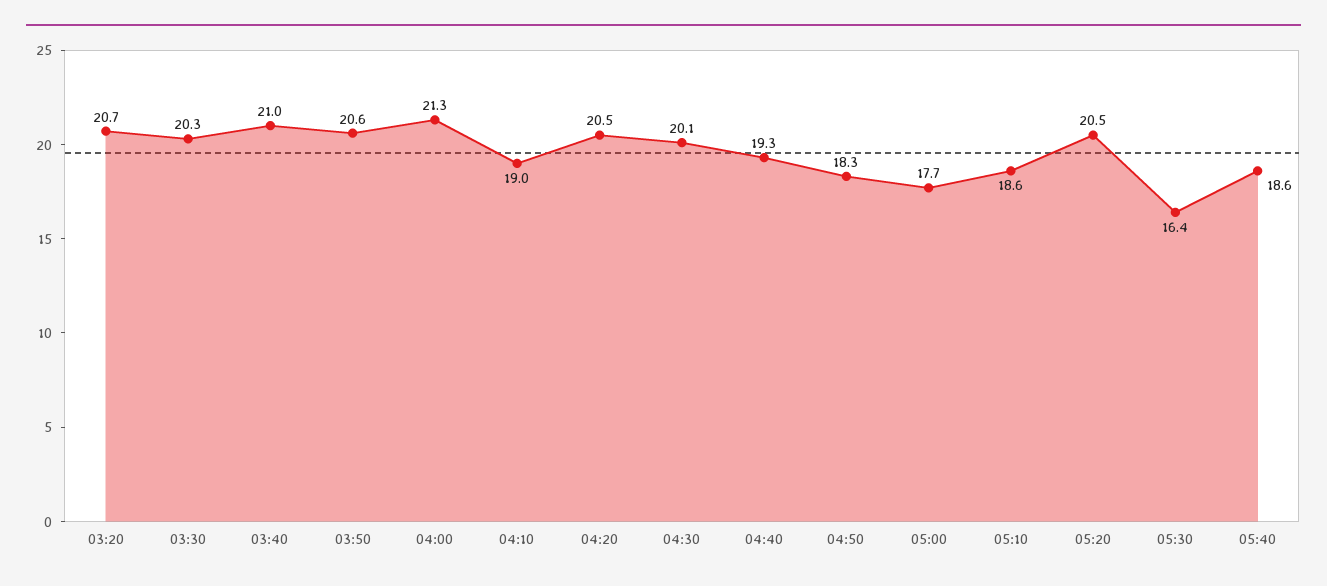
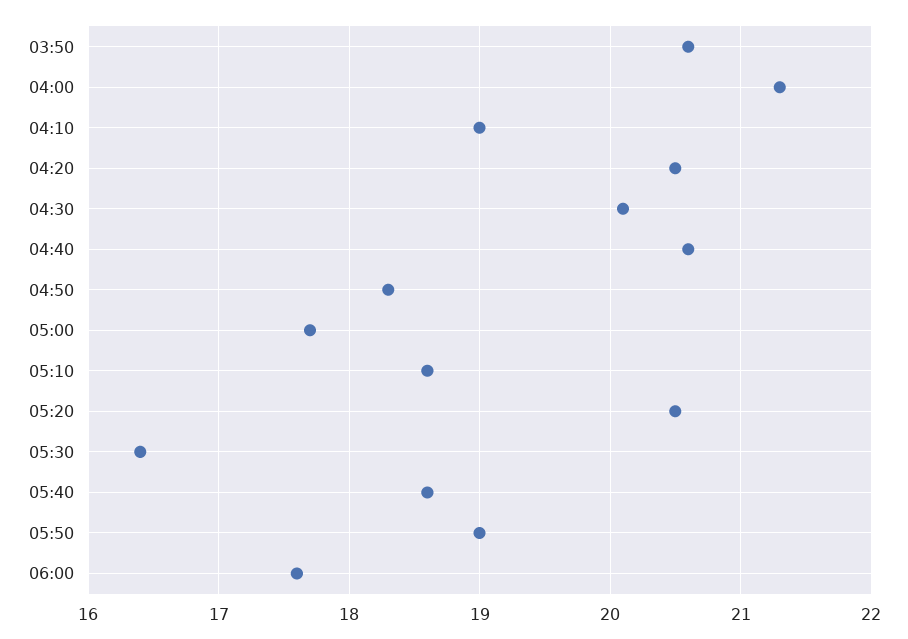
03:20: 20.7 -> none
03:30: 20.3 -> none
03:40: 21 -> none
04:40: 19.3 -> 20.6
05:50: none -> 19
06:00: none -> 17.6

